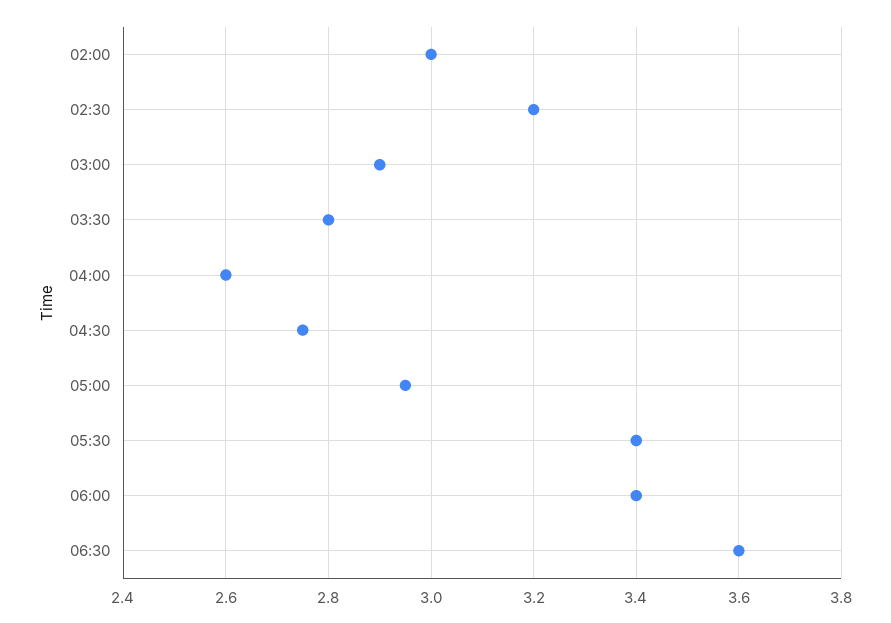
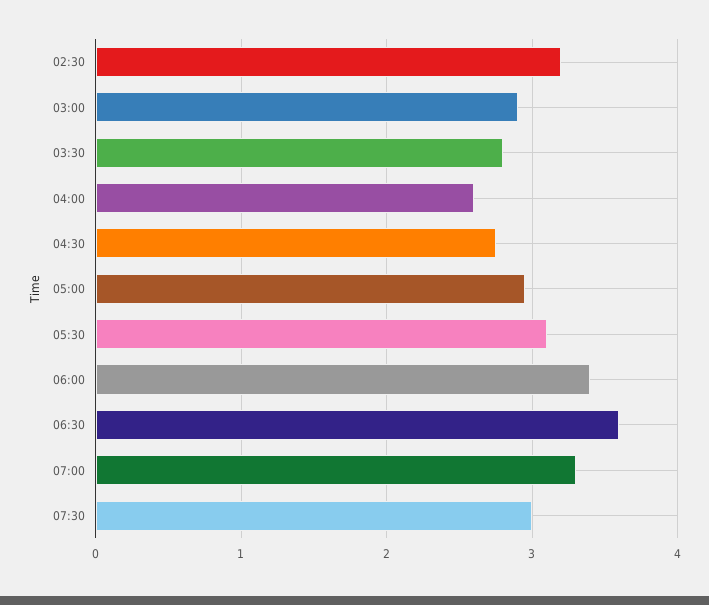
02:00: 3 -> none
05:30: 3.4 -> 3.1
07:00: none -> 3.3
07:30: none -> 3

